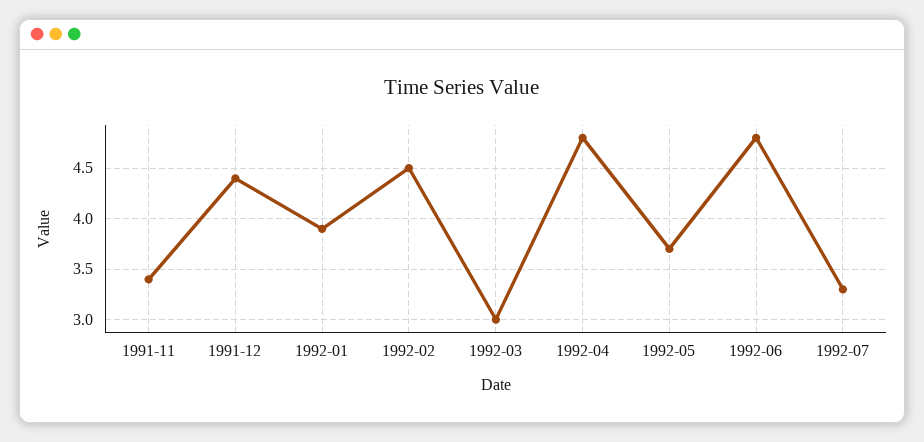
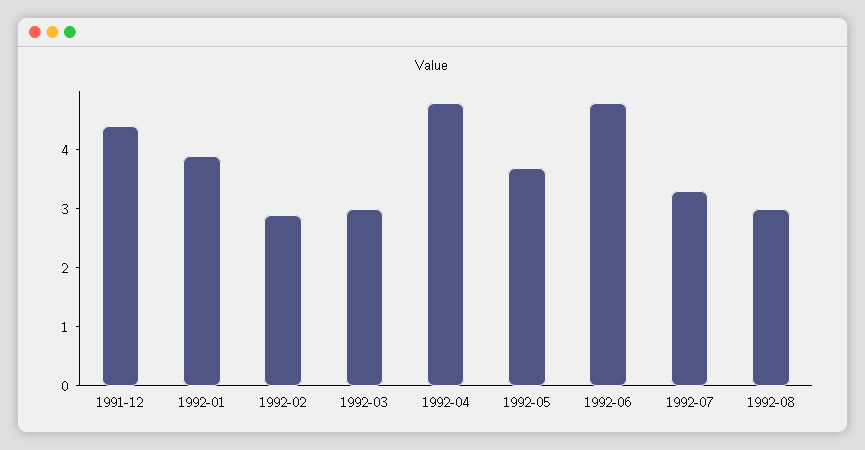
1991-11: 3.4 -> none
1992-02: 4.5 -> 3
1992-08: none -> 3

